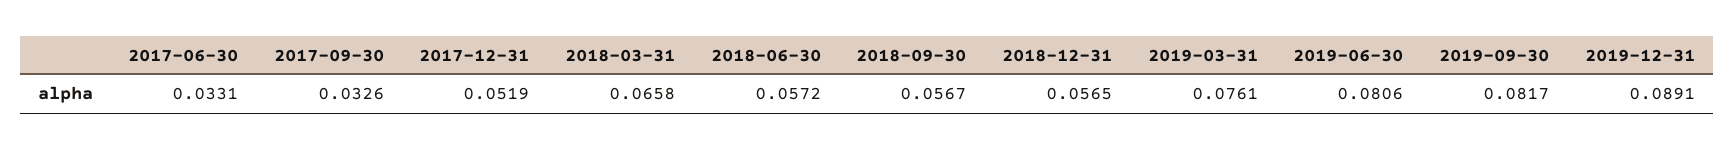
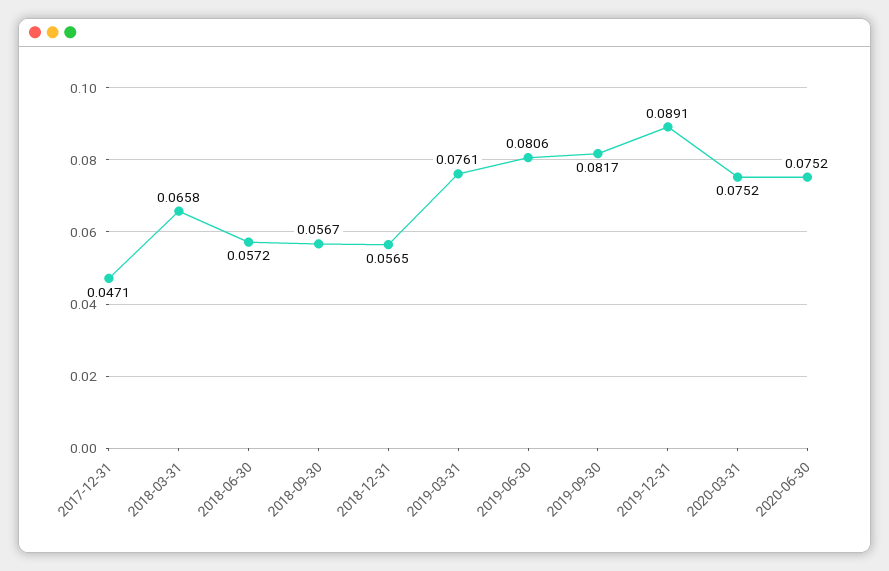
2017-06-30: 0.0331 -> none
2017-09-30: 0.0326 -> none
2017-12-31: 0.0519 -> 0.0471
2020-03-31: none -> 0.0752
2020-06-30: none -> 0.0752

